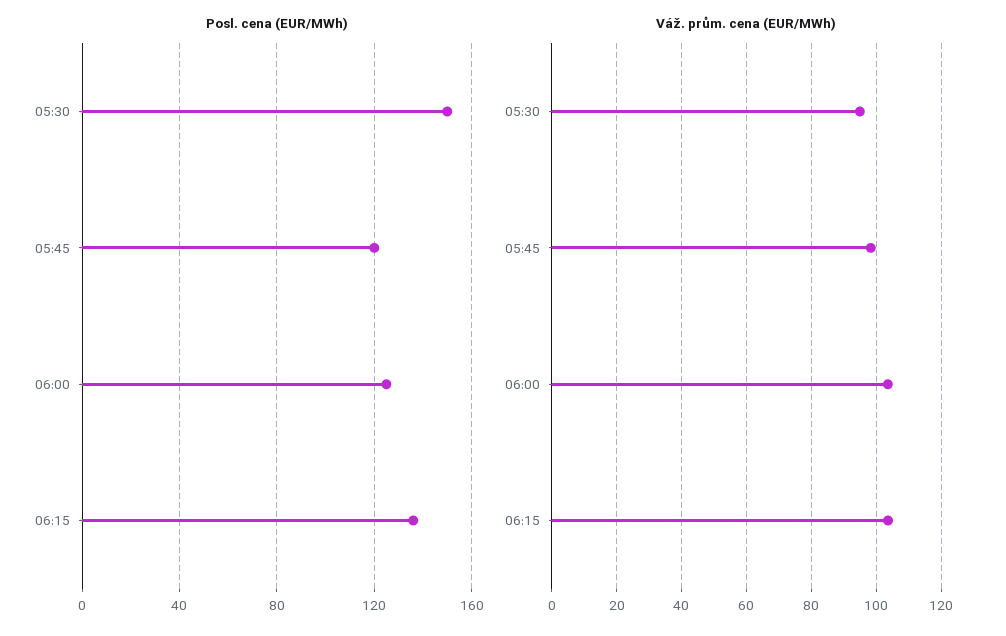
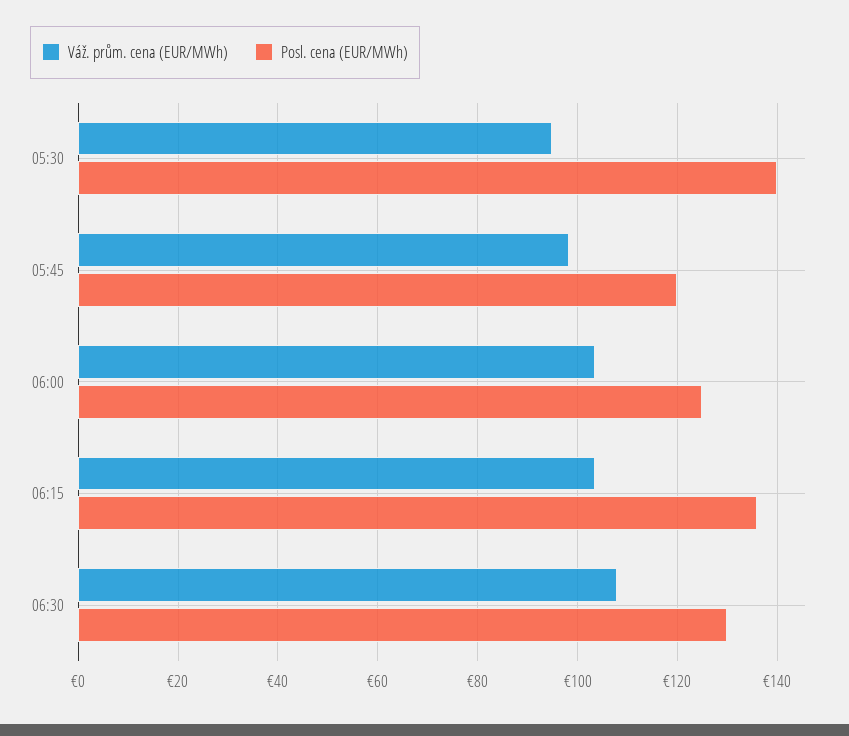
Posl. cena (EUR/MWh), 05:30: 150 -> 140
Váž. prům. cena (EUR/MWh), 06:30: none -> 108
Posl. cena (EUR/MWh), 06:30: none -> 130

